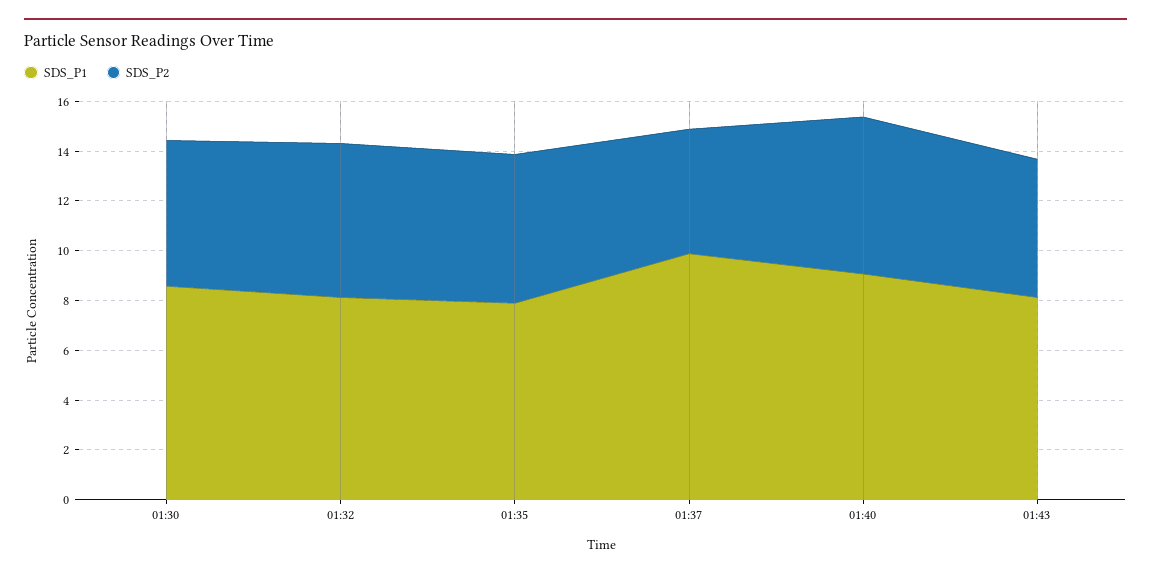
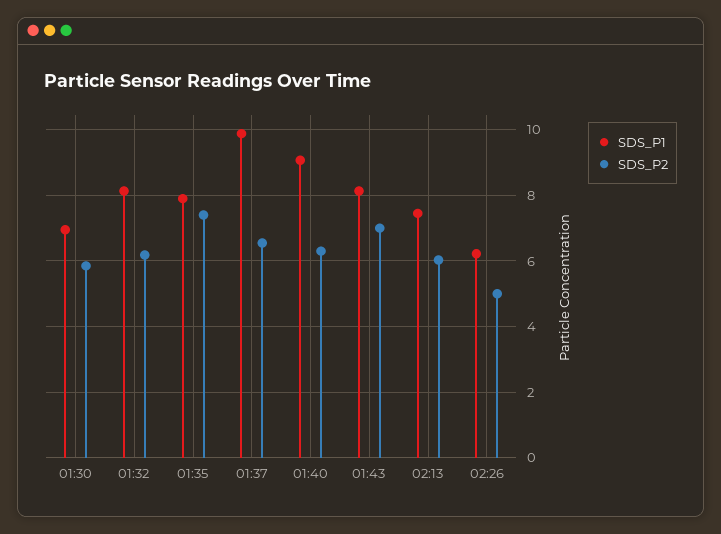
SDS_P1, 01:30: 8.5 -> 7
SDS_P2, 01:35: 6 -> 7.4
SDS_P2, 01:37: 5 -> 6.6
SDS_P2, 01:43: 5.5 -> 7
SDS_P1, 02:13: none -> 7.4
SDS_P2, 02:13: none -> 6
SDS_P1, 02:26: none -> 6.2
SDS_P2, 02:26: none -> 5

